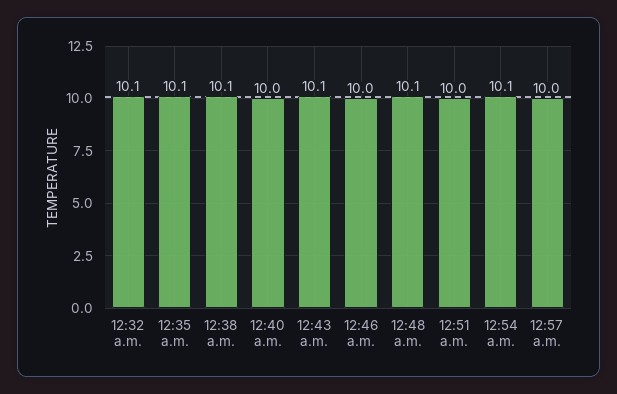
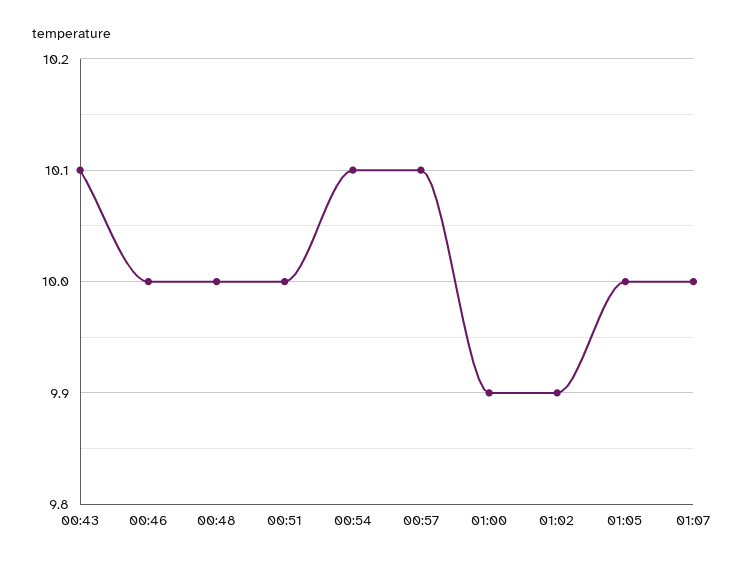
12:32 a.m.: 10.1 -> none
12:35 a.m.: 10.1 -> none
12:38 a.m.: 10.1 -> none
12:40 a.m.: 10 -> none
12:48 a.m.: 10.1 -> 10
12:57 a.m.: 10 -> 10.1
01:00: none -> 9.9
01:02: none -> 9.9
01:05: none -> 10
01:07: none -> 10

